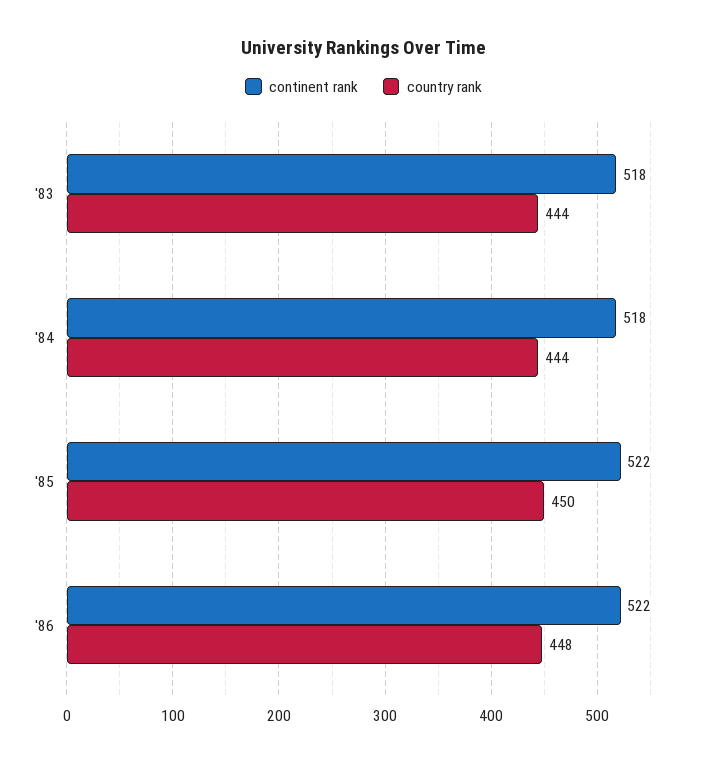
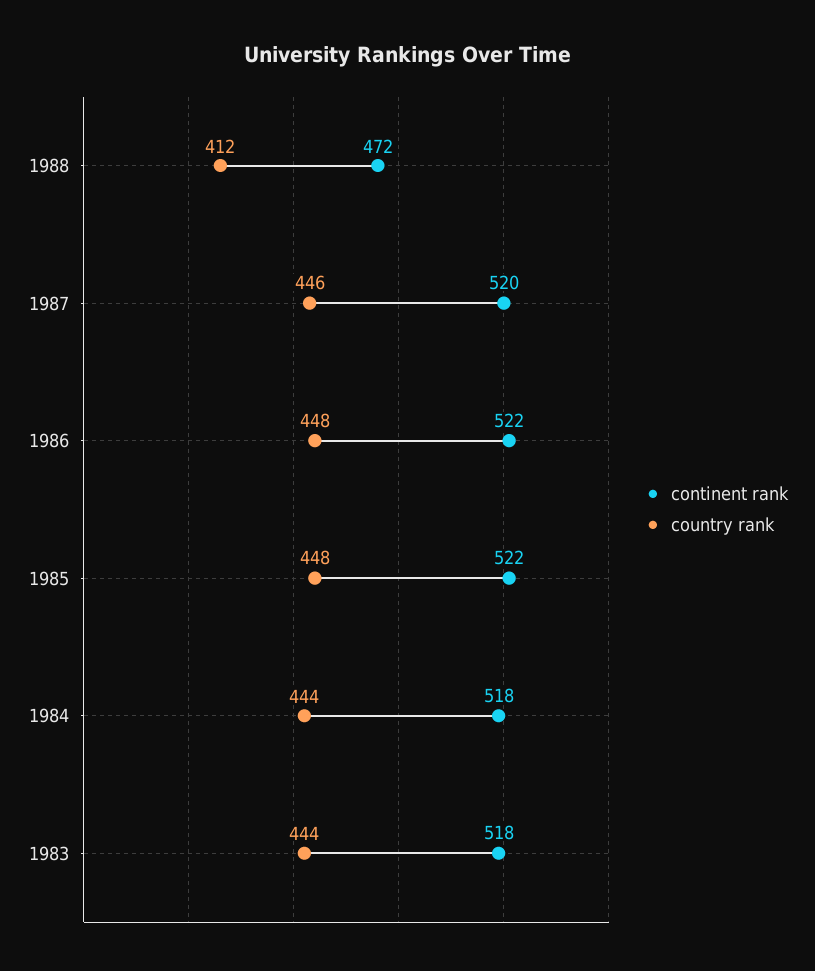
country rank, '85: 450 -> 448
continent rank, 1988: none -> 472
country rank, 1988: none -> 412
continent rank, 1987: none -> 520
country rank, 1987: none -> 446

